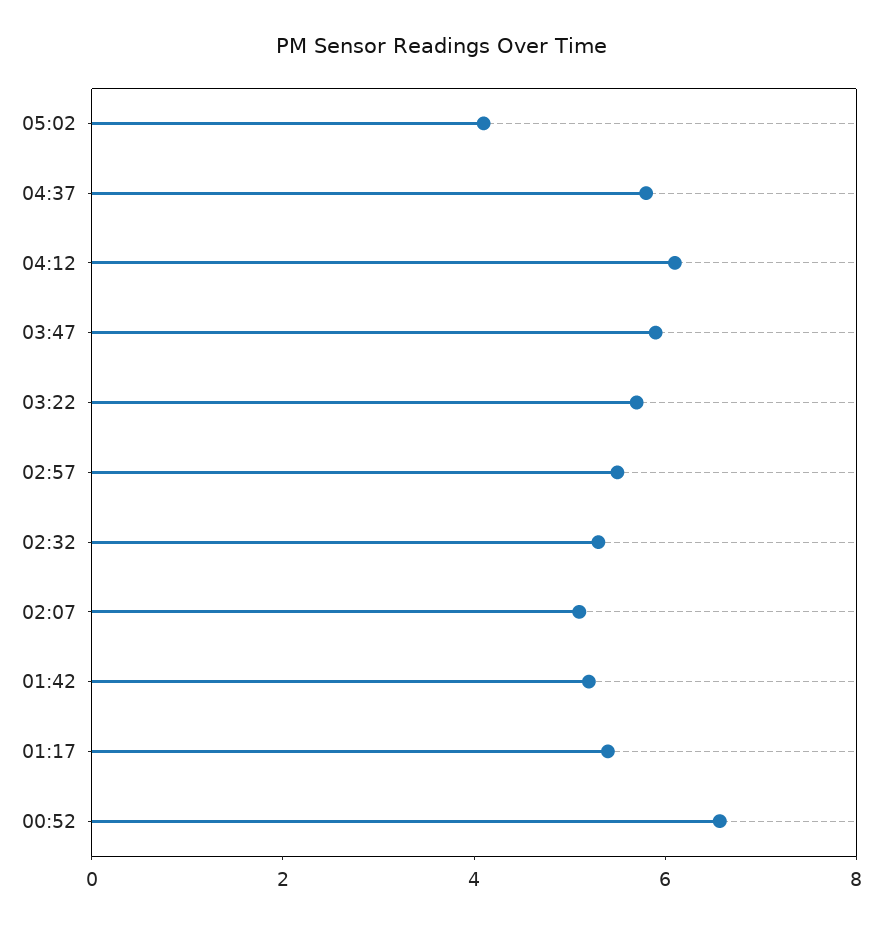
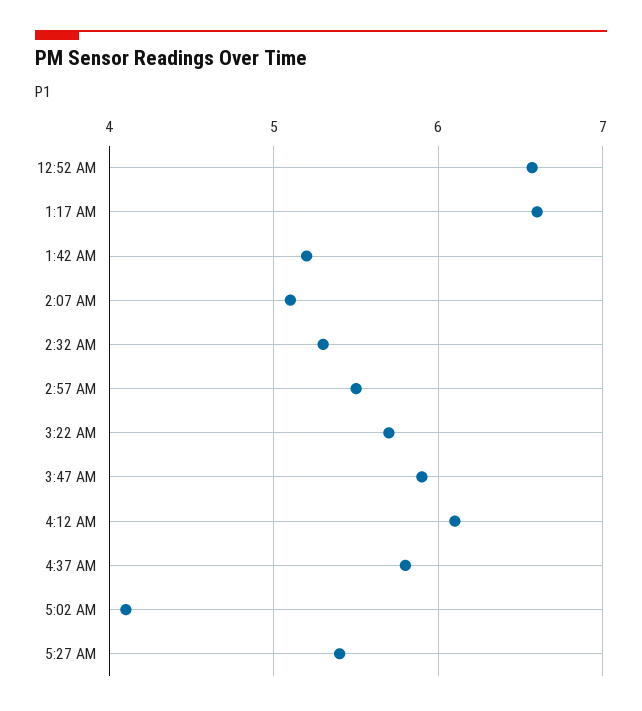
01:17: 5.5 -> 6.6
5:27 AM: none -> 5.4

